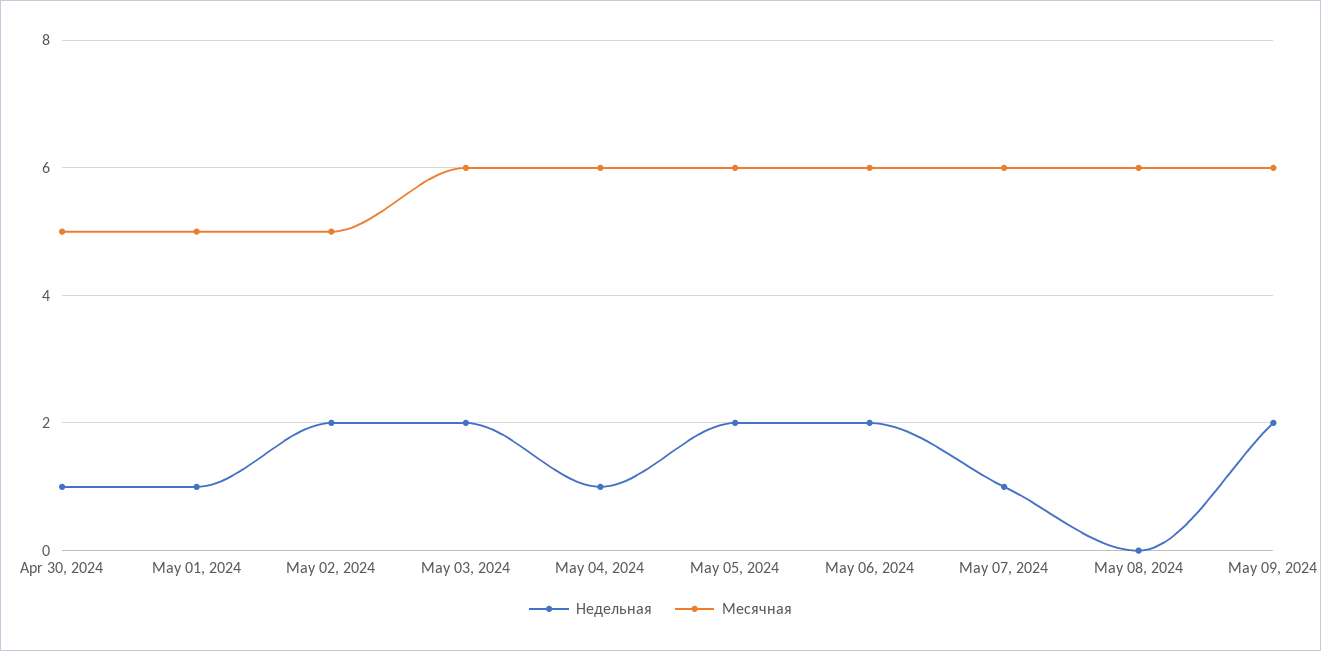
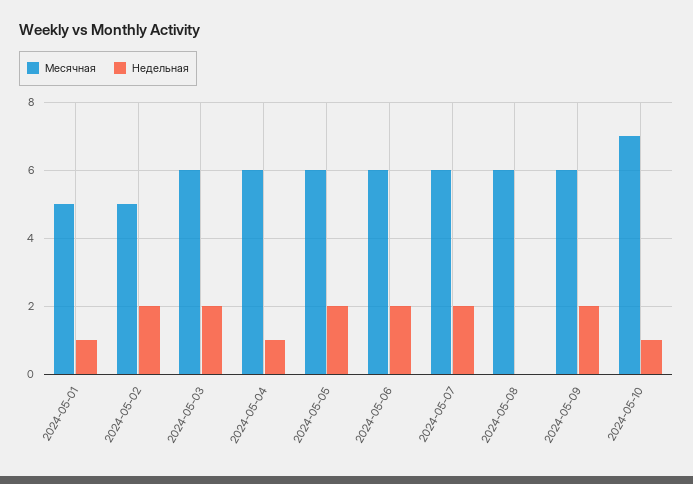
Недельная, Apr 30, 2024: 1 -> none
Месячная, Apr 30, 2024: 5 -> none
Недельная, May 07, 2024: 1 -> 2
Месячная, 2024-05-10: none -> 7
Недельная, 2024-05-10: none -> 1

